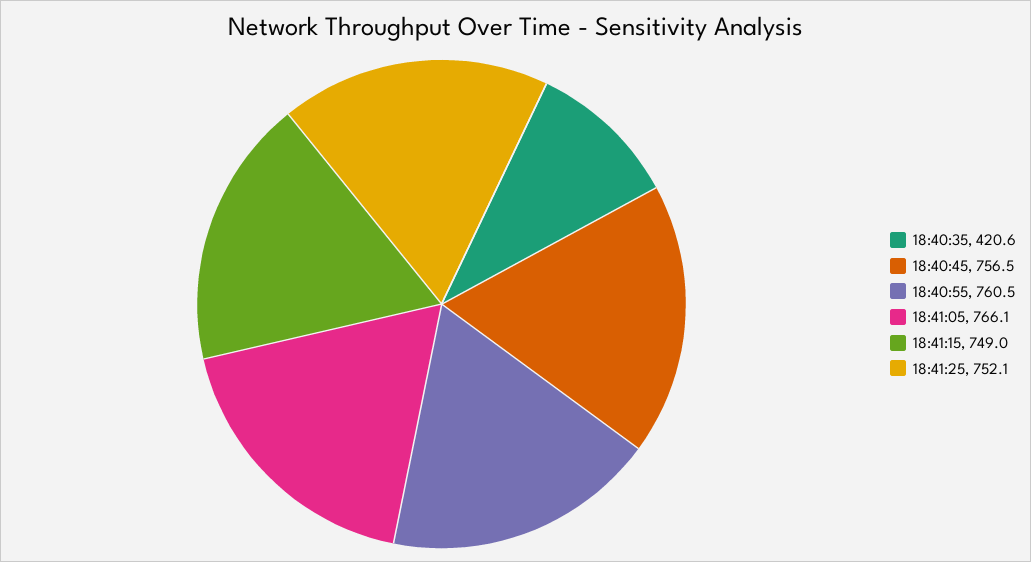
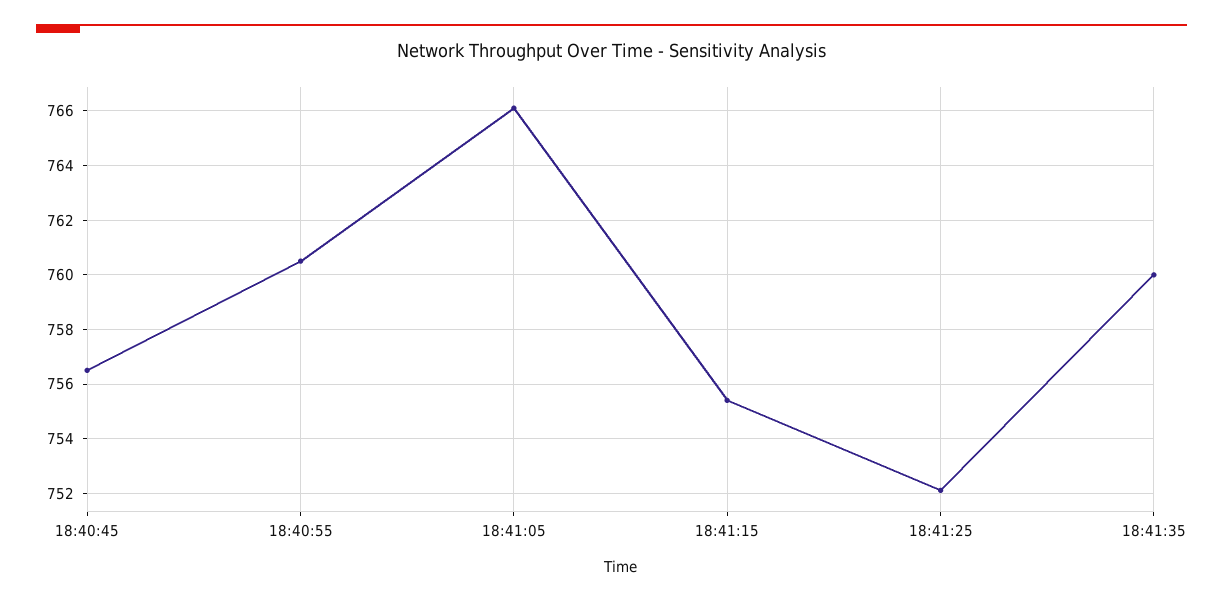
18:40:35: 420.6 -> none
18:41:15: 749 -> 755.5
18:41:35: none -> 760

